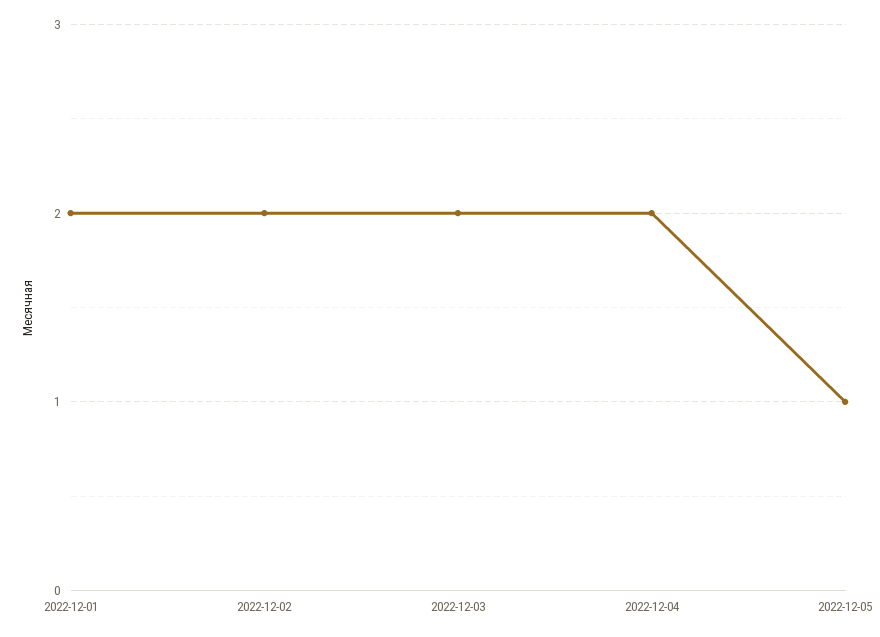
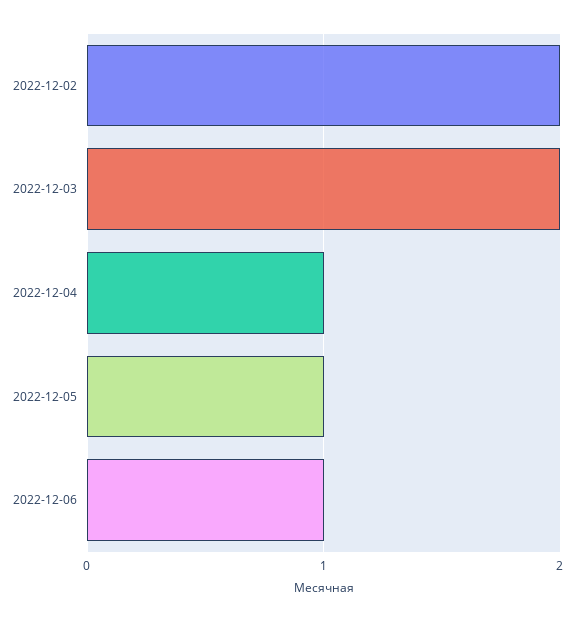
2022-12-01: 2 -> none
2022-12-04: 2 -> 1
2022-12-06: none -> 1

